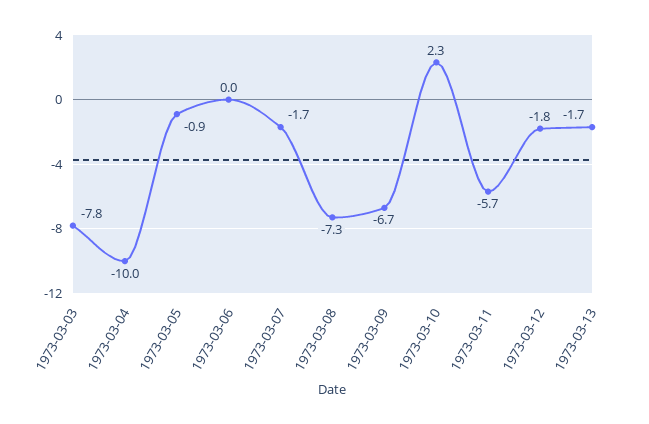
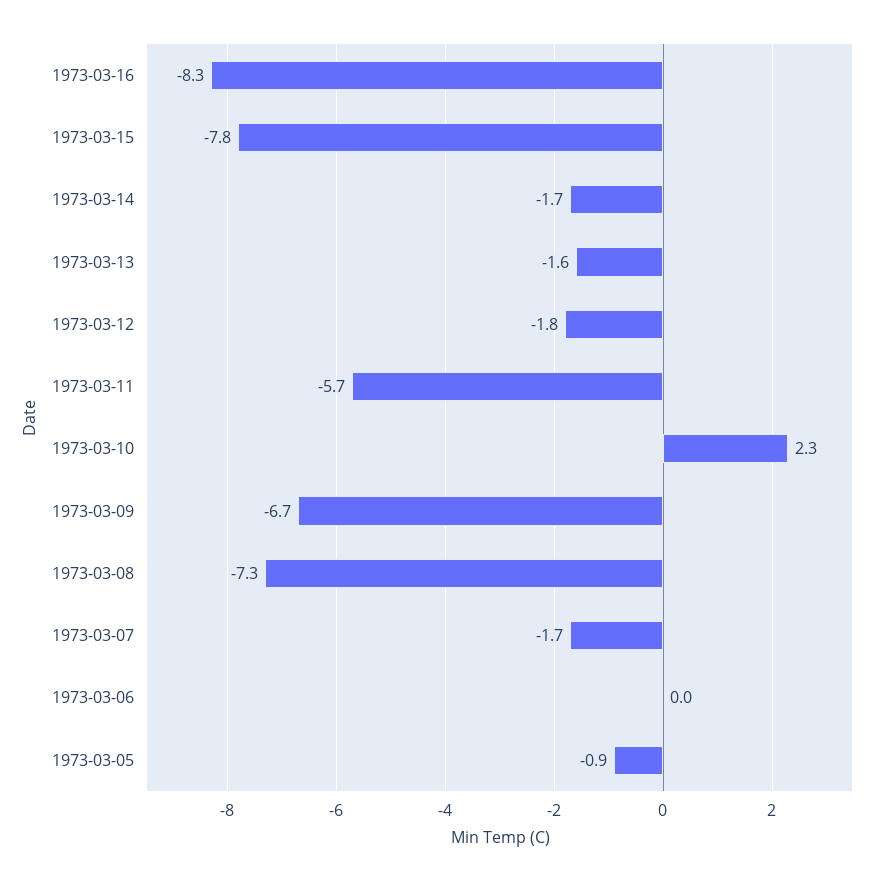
1973-03-03: -7.8 -> none
1973-03-04: -10 -> none
1973-03-13: -1.7 -> -1.6
1973-03-16: none -> -8.3
1973-03-15: none -> -7.8
1973-03-14: none -> -1.7

